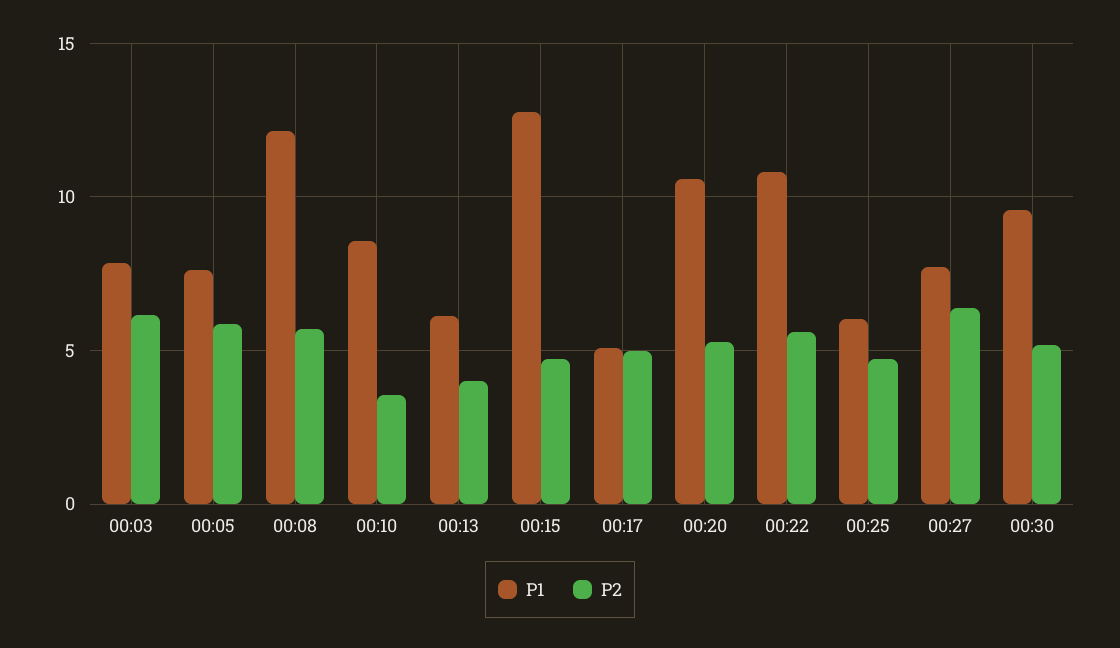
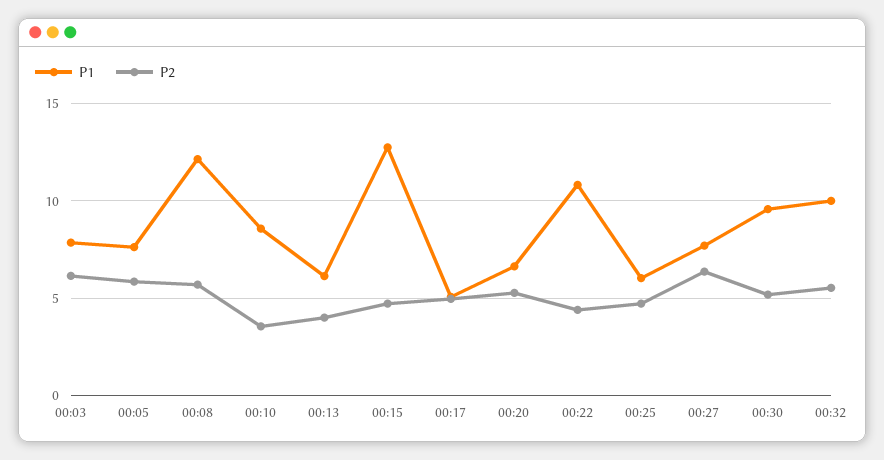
P1, 00:20: 10.5 -> 6.5
P2, 00:22: 5.5 -> 4.5
P1, 00:32: none -> 10
P2, 00:32: none -> 5.5

